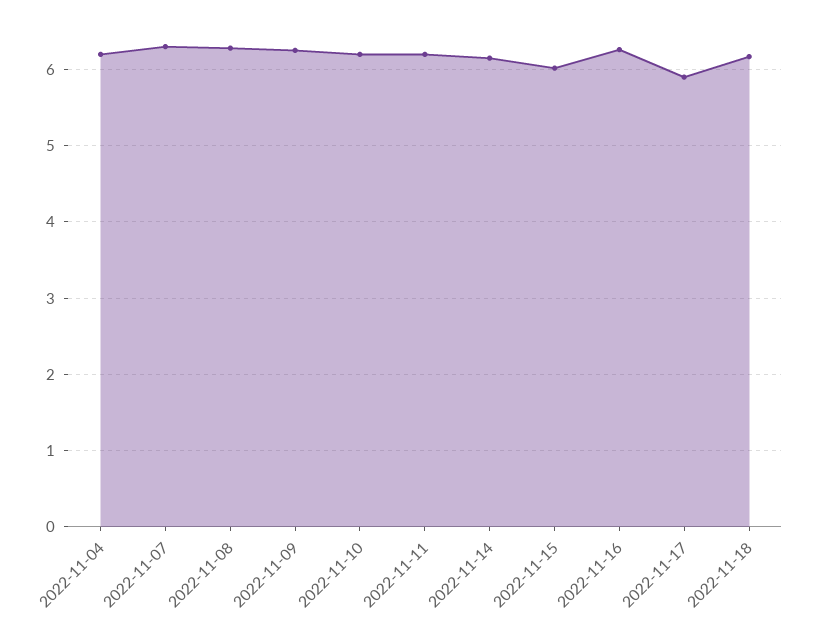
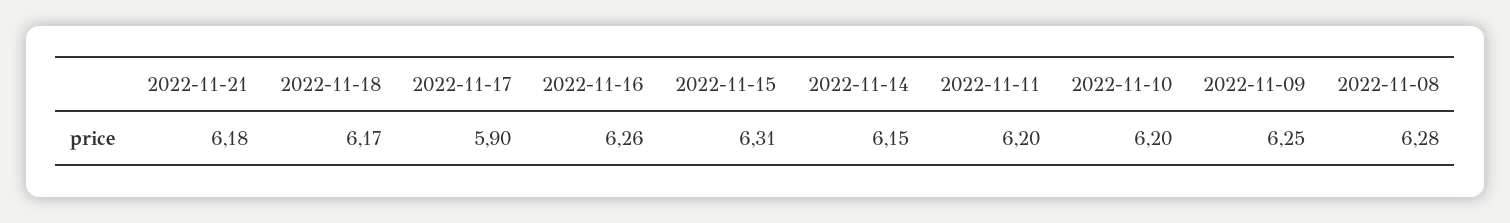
2022-11-04: 6.2 -> none
2022-11-07: 6.3 -> none
2022-11-15: 6 -> 6.31
2022-11-21: none -> 6.18

